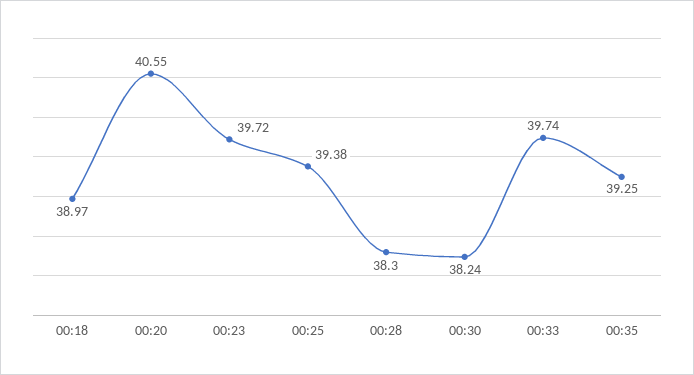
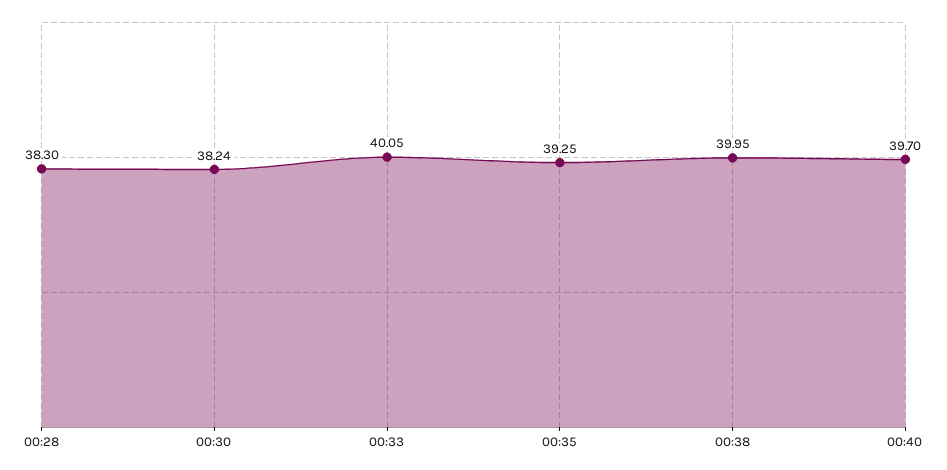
00:18: 38.97 -> none
00:20: 40.55 -> none
00:23: 39.72 -> none
00:25: 39.38 -> none
00:33: 39.74 -> 40.05
00:38: none -> 39.95
00:40: none -> 39.7

